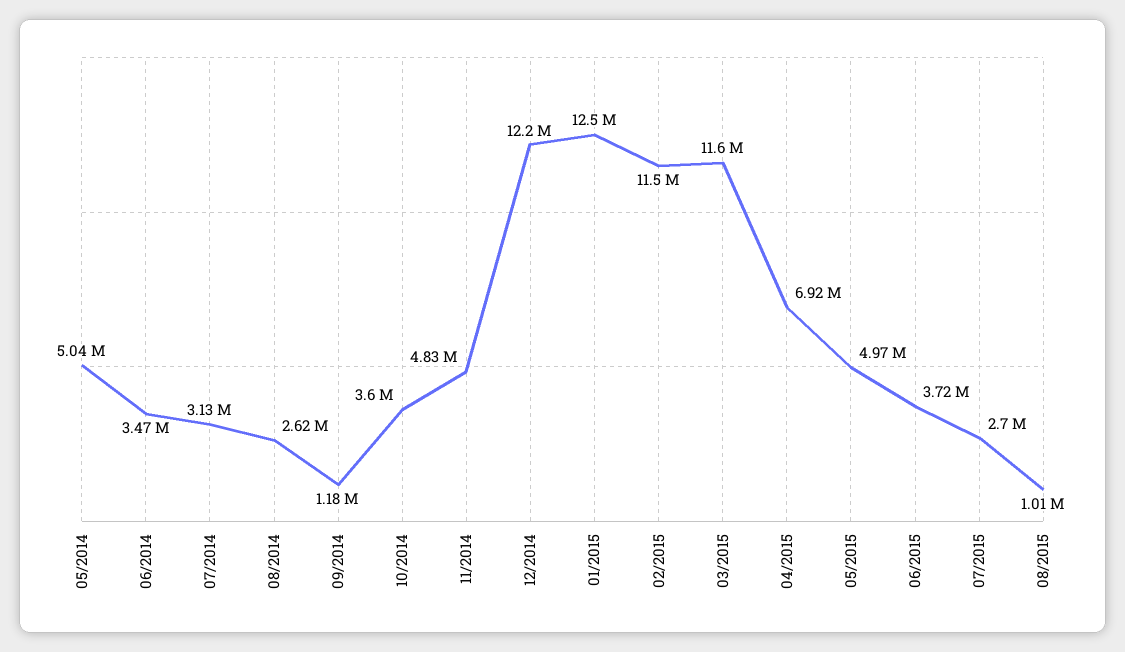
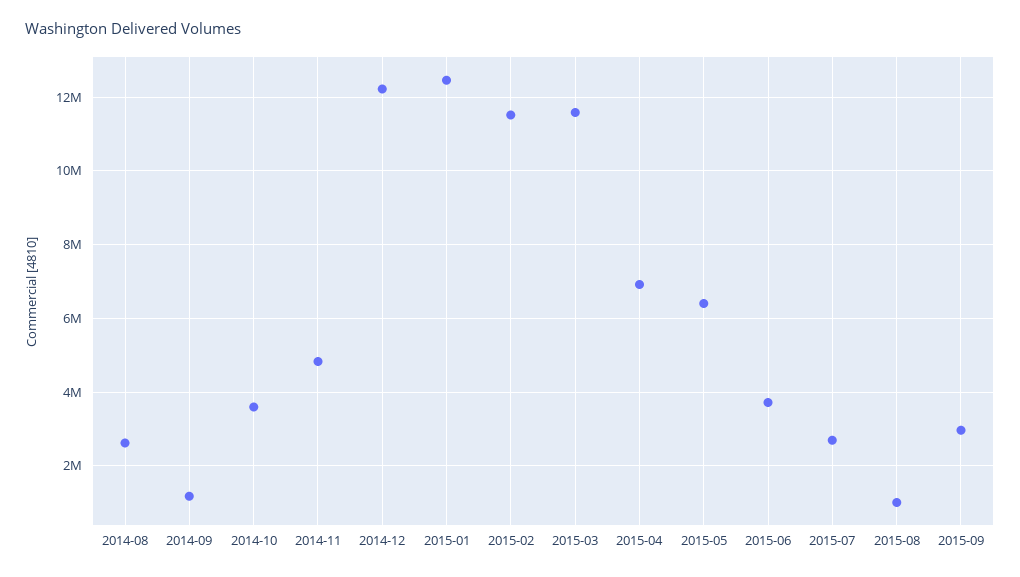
05/2014: 5040000 -> none
06/2014: 3470000 -> none
07/2014: 3130000 -> none
05/2015: 4970000 -> 6400000
2015-09: none -> 3000000

